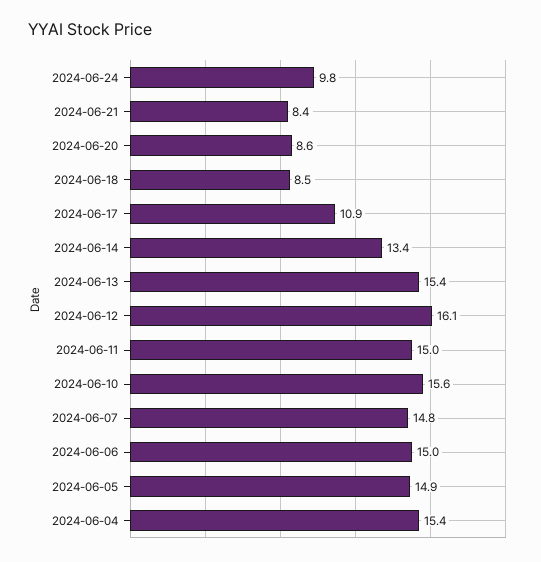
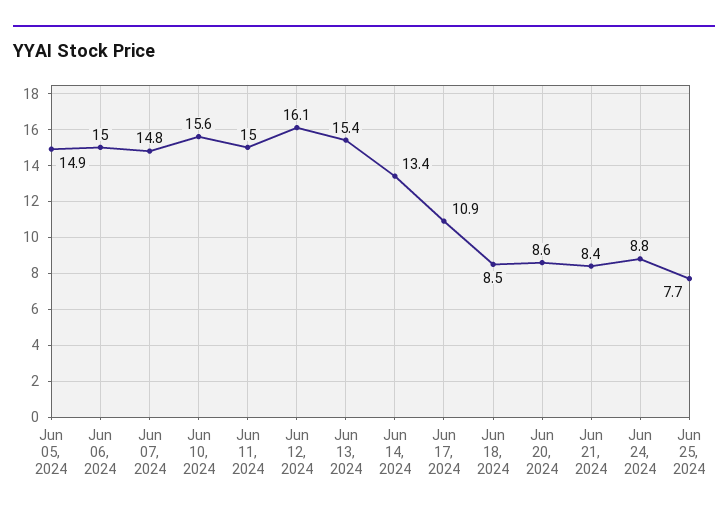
2024-06-24: 9.8 -> 8.8
2024-06-04: 15.4 -> none
Jun 25, 2024: none -> 7.7

